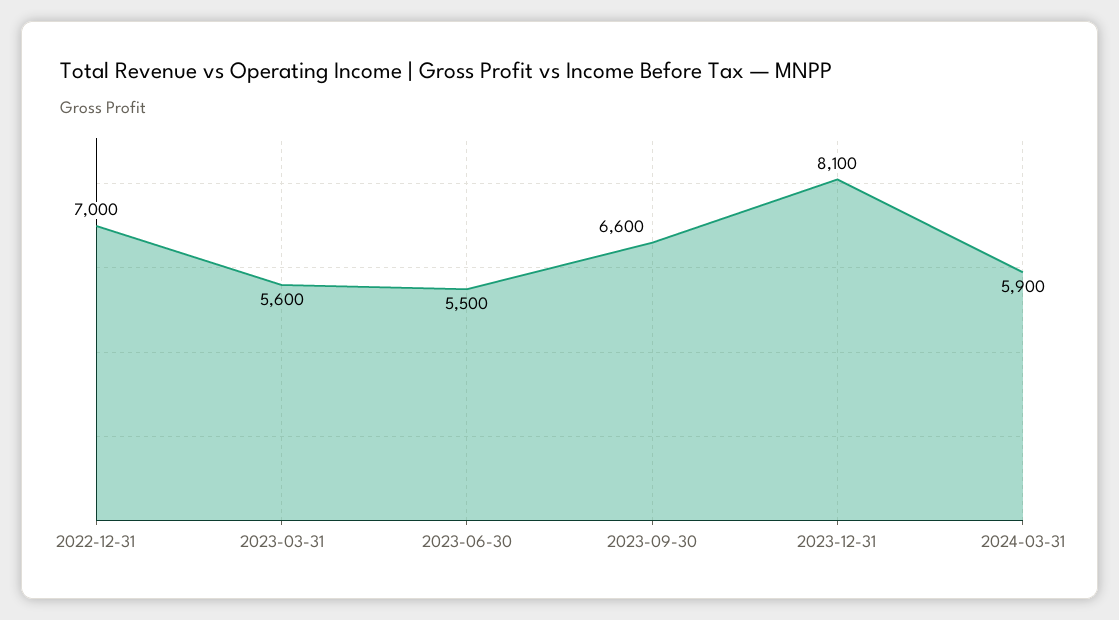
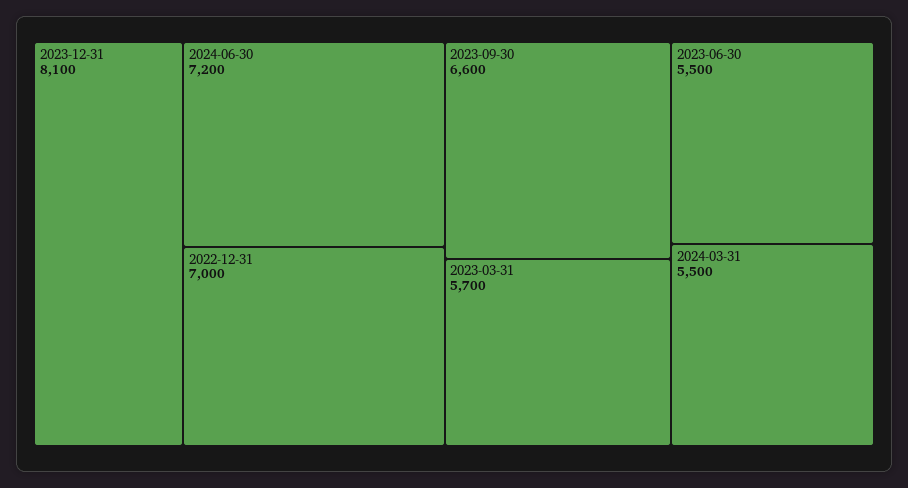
2023-03-31: 5600 -> 5700
2024-03-31: 5900 -> 5500
2024-06-30: none -> 7200

